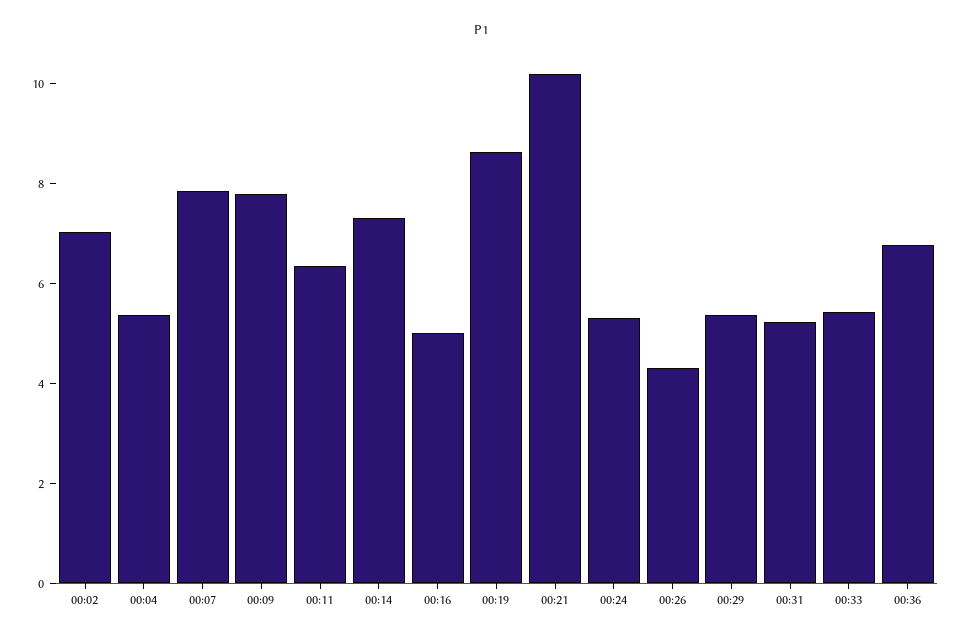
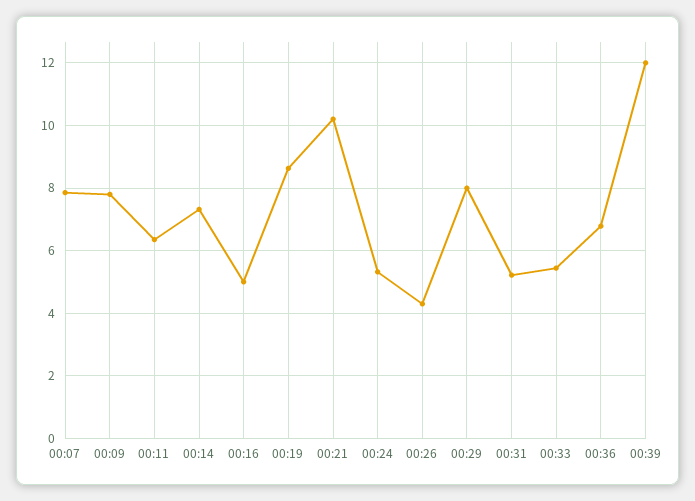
00:02: 7 -> none
00:04: 5.5 -> none
00:29: 5.5 -> 8
00:39: none -> 12

